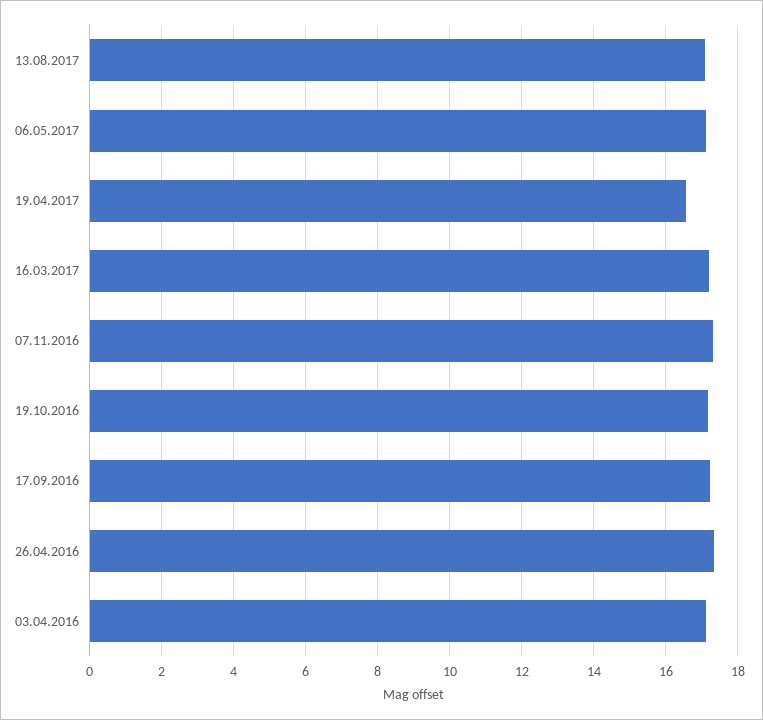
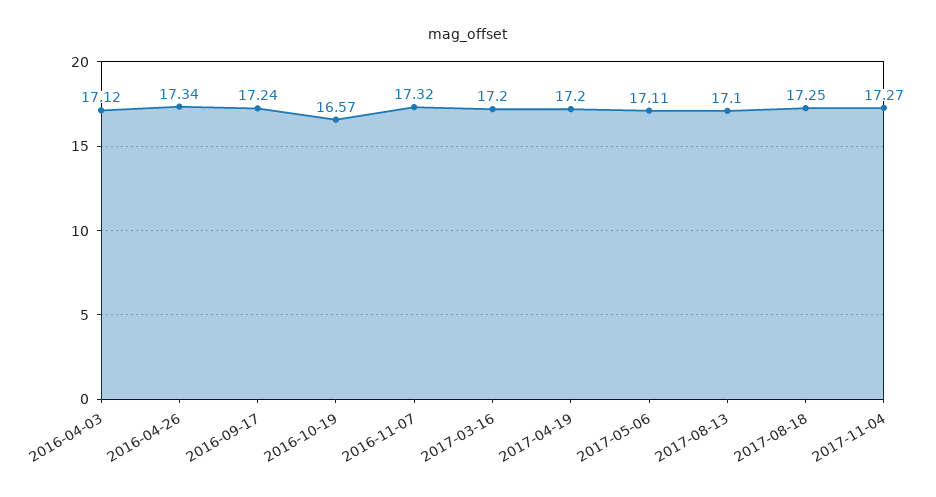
19.04.2017: 16.6 -> 17.2
19.10.2016: 17.2 -> 16.57
2017-08-18: none -> 17.25
2017-11-04: none -> 17.27

